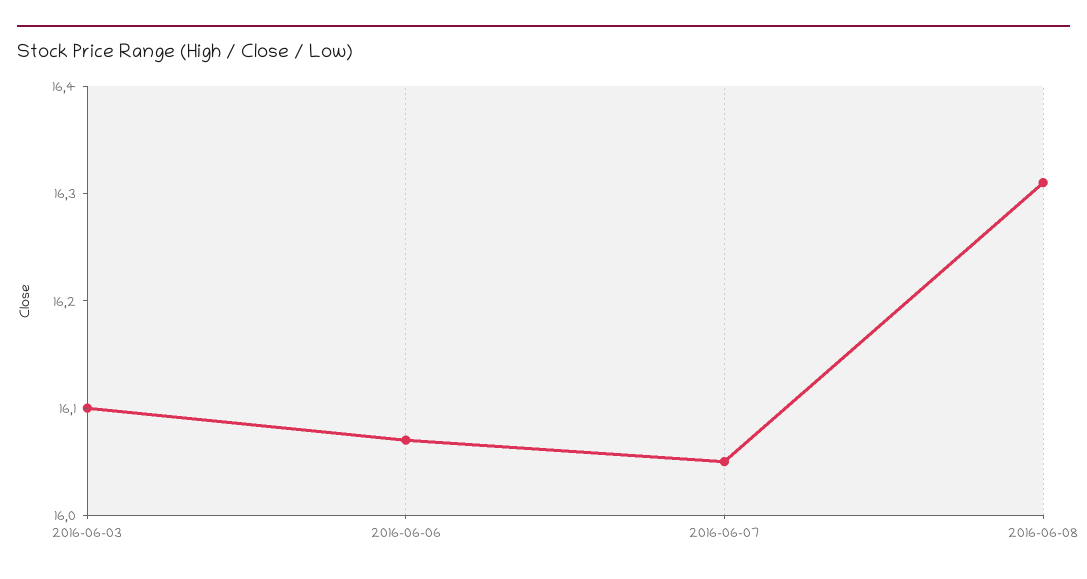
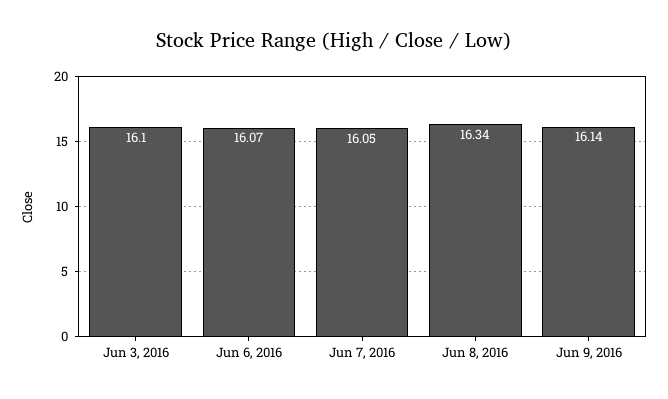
2016-06-08: 16.31 -> 16.34
Jun 9, 2016: none -> 16.14

